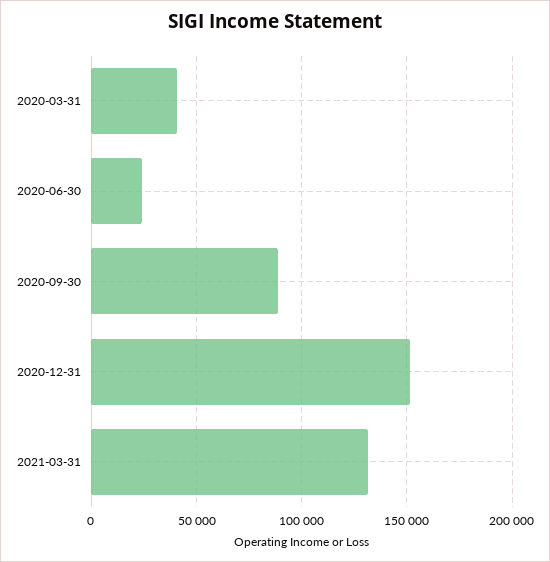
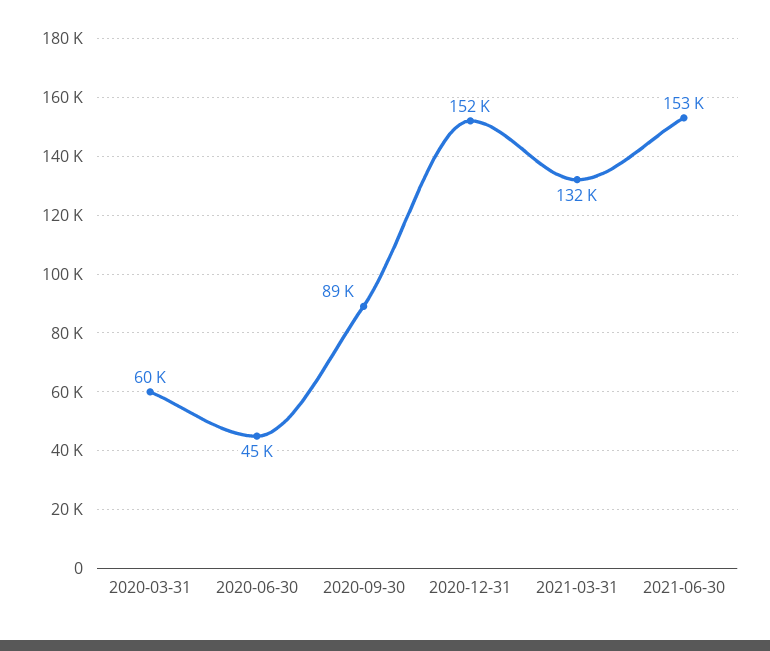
2020-03-31: 40000 -> 60000
2020-06-30: 25000 -> 45000
2021-06-30: none -> 153000

